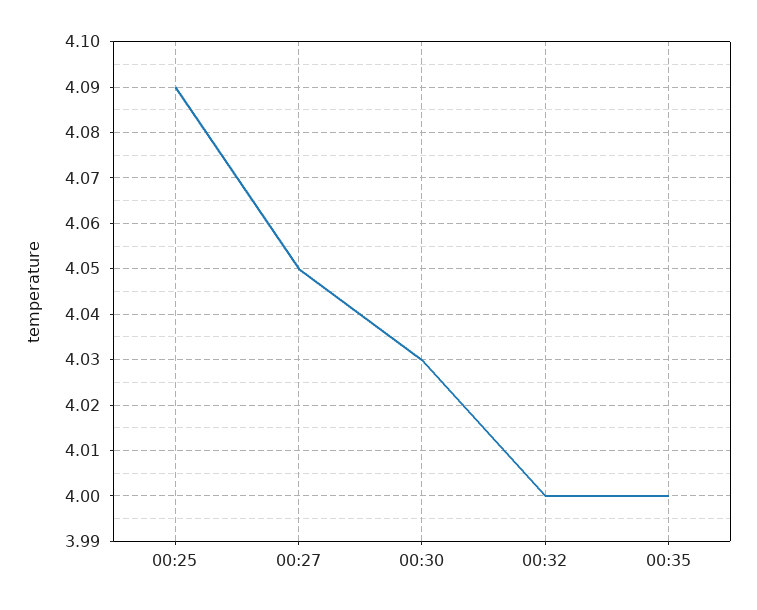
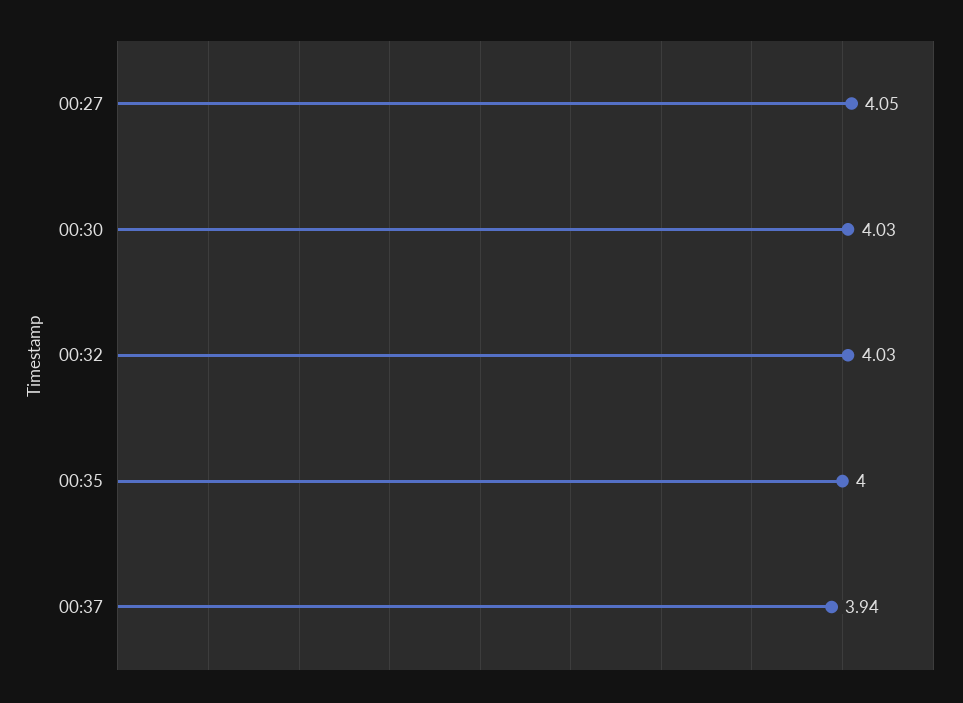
00:25: 4.09 -> none
00:32: 4 -> 4.03
00:37: none -> 3.94

